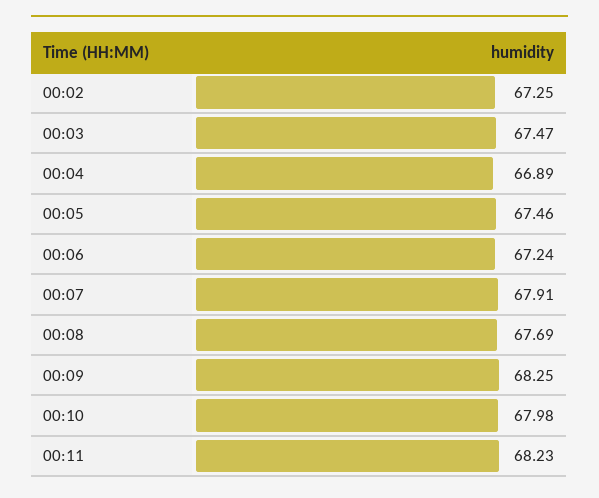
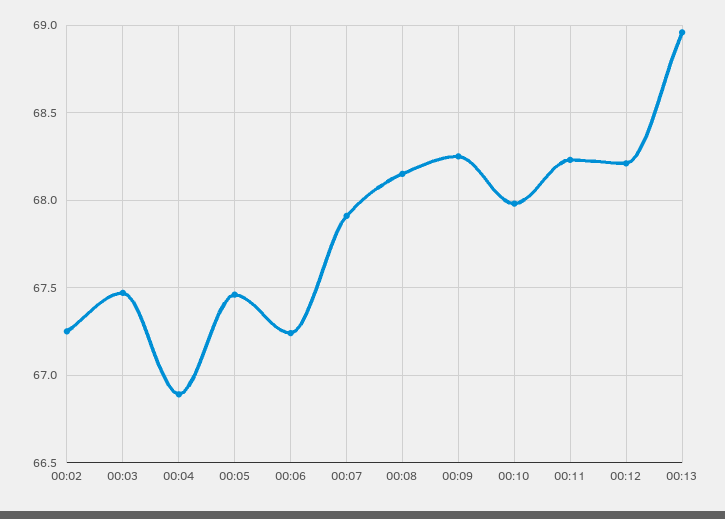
00:08: 67.69 -> 68.15
00:12: none -> 68.2
00:13: none -> 68.95

